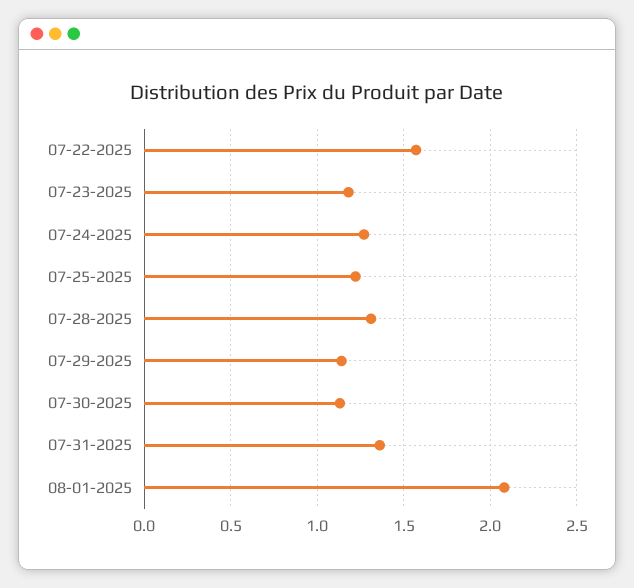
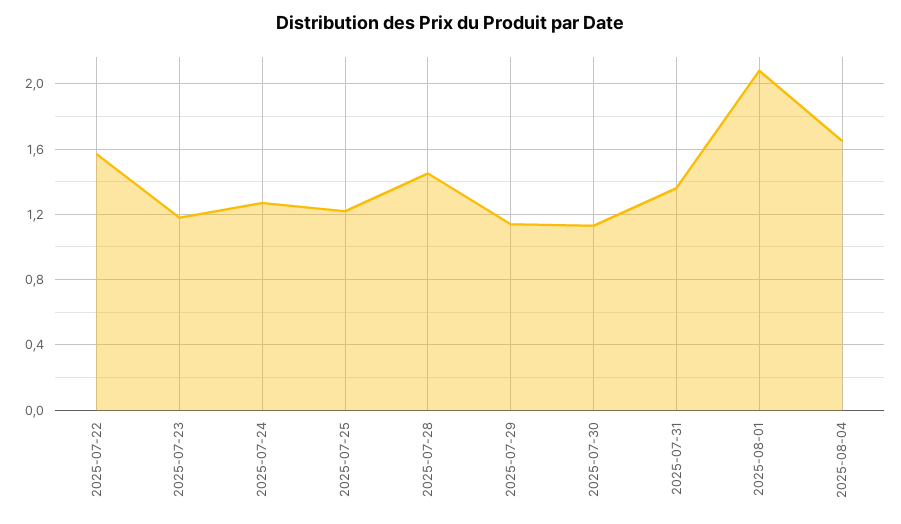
07-28-2025: 1.3 -> 1.45
2025-08-04: none -> 1.65

